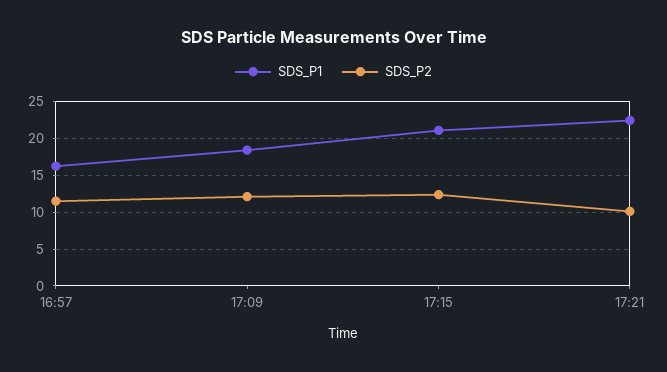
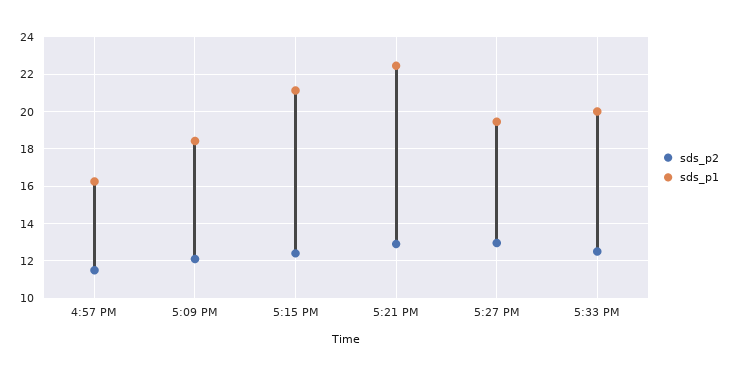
SDS_P2, 17:21: 10 -> 13
SDS_P2, 5:27 PM: none -> 13
SDS_P1, 5:27 PM: none -> 19.5
SDS_P2, 5:33 PM: none -> 12.5
SDS_P1, 5:33 PM: none -> 20

